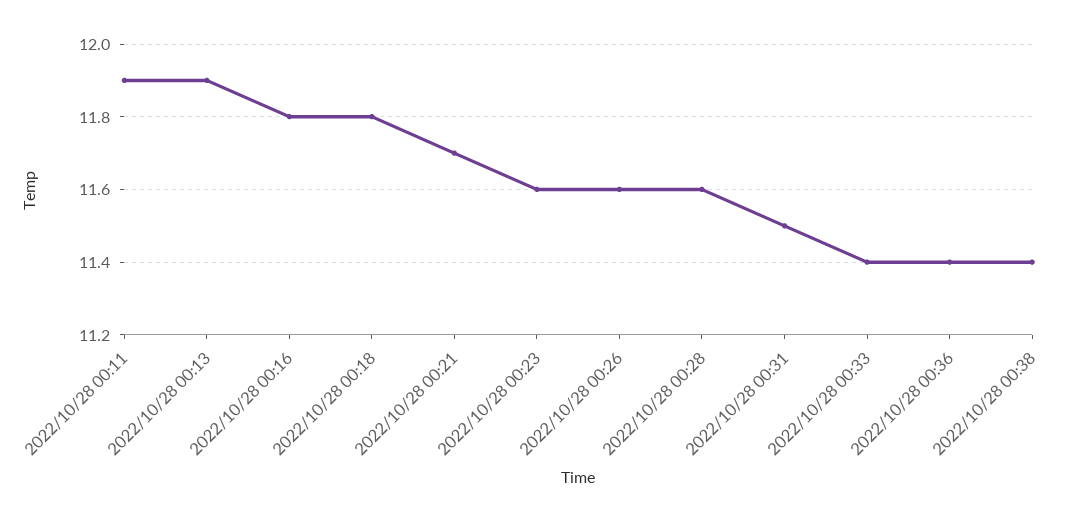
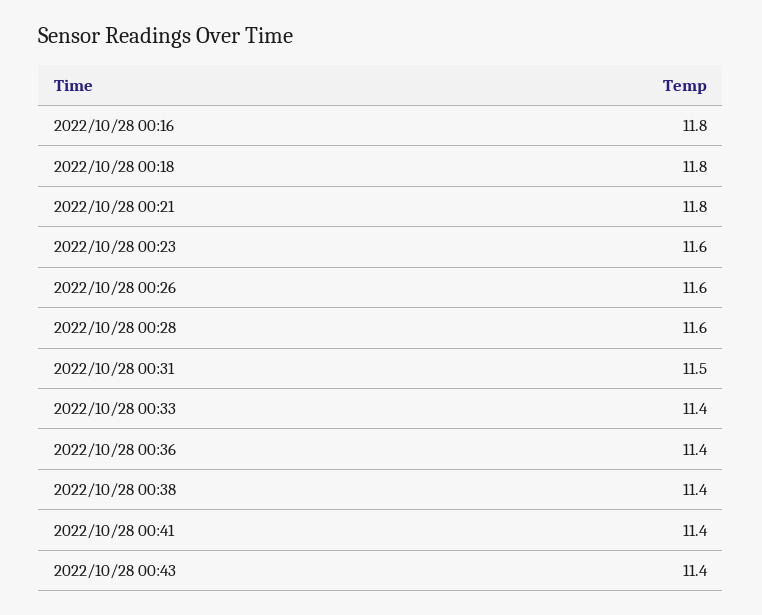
2022/10/28 00:11: 11.9 -> none
2022/10/28 00:13: 11.9 -> none
2022/10/28 00:21: 11.7 -> 11.8
2022/10/28 00:41: none -> 11.4
2022/10/28 00:43: none -> 11.4

